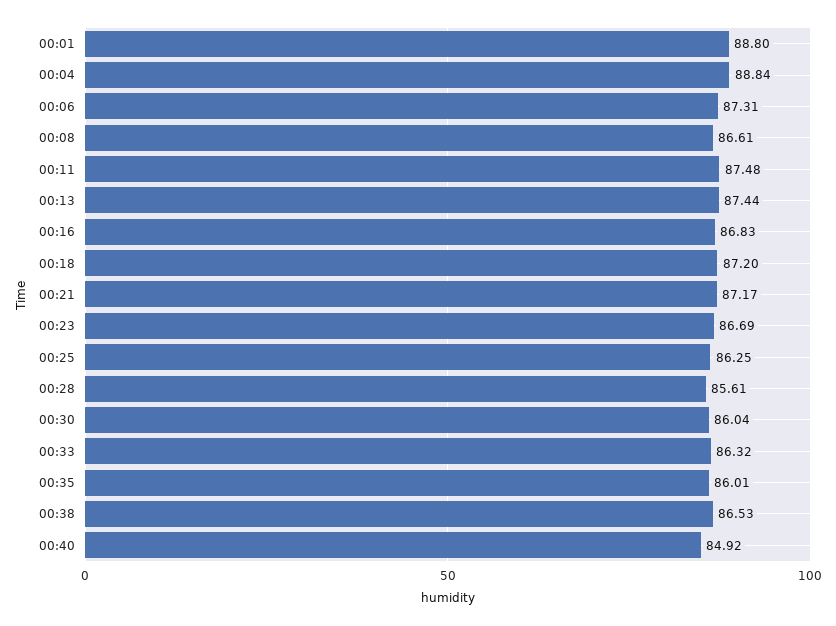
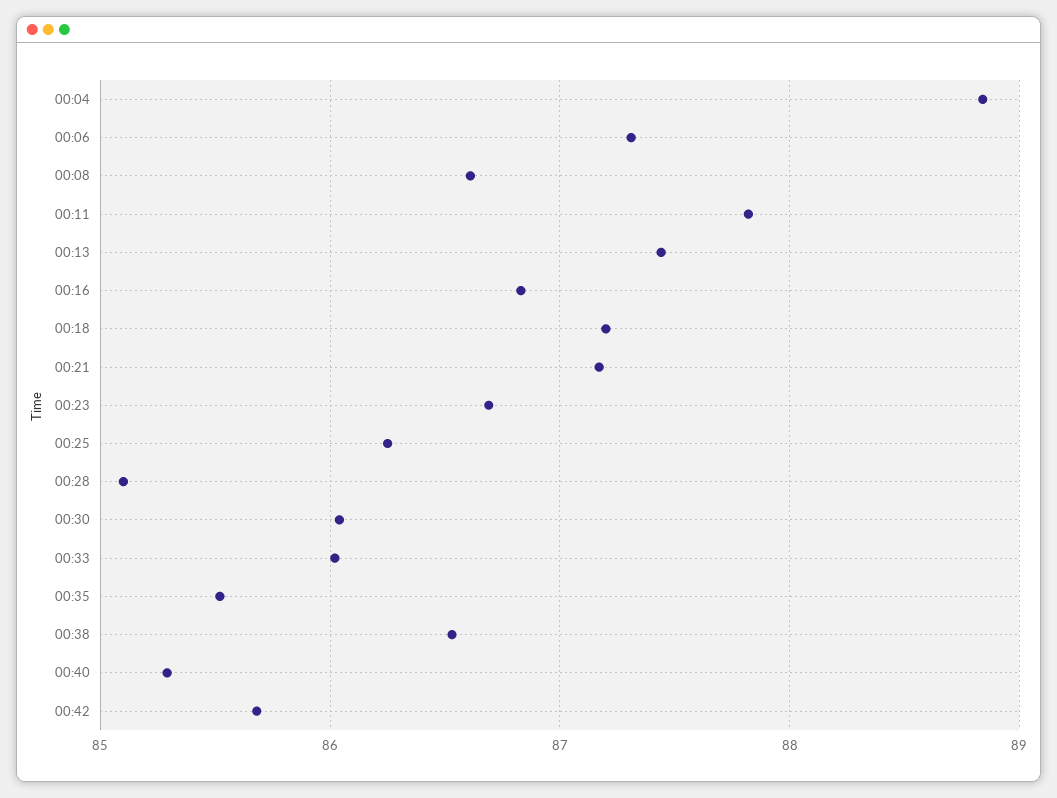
00:01: 88.8 -> none
00:11: 87.48 -> 87.8
00:28: 85.61 -> 85.1
00:33: 86.32 -> 86
00:35: 86.01 -> 85.5
00:40: 84.92 -> 85.3
00:42: none -> 85.7

